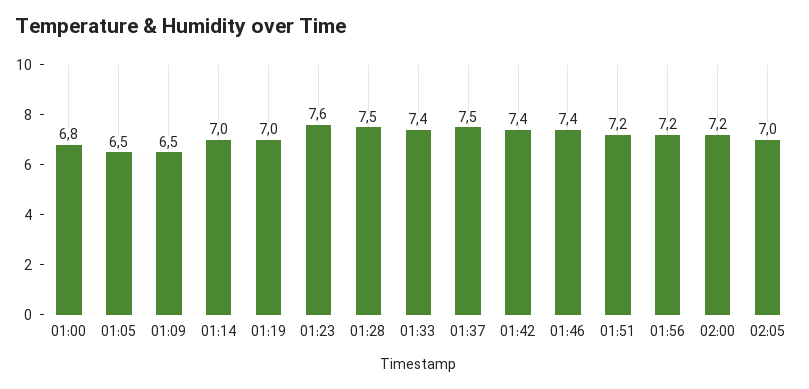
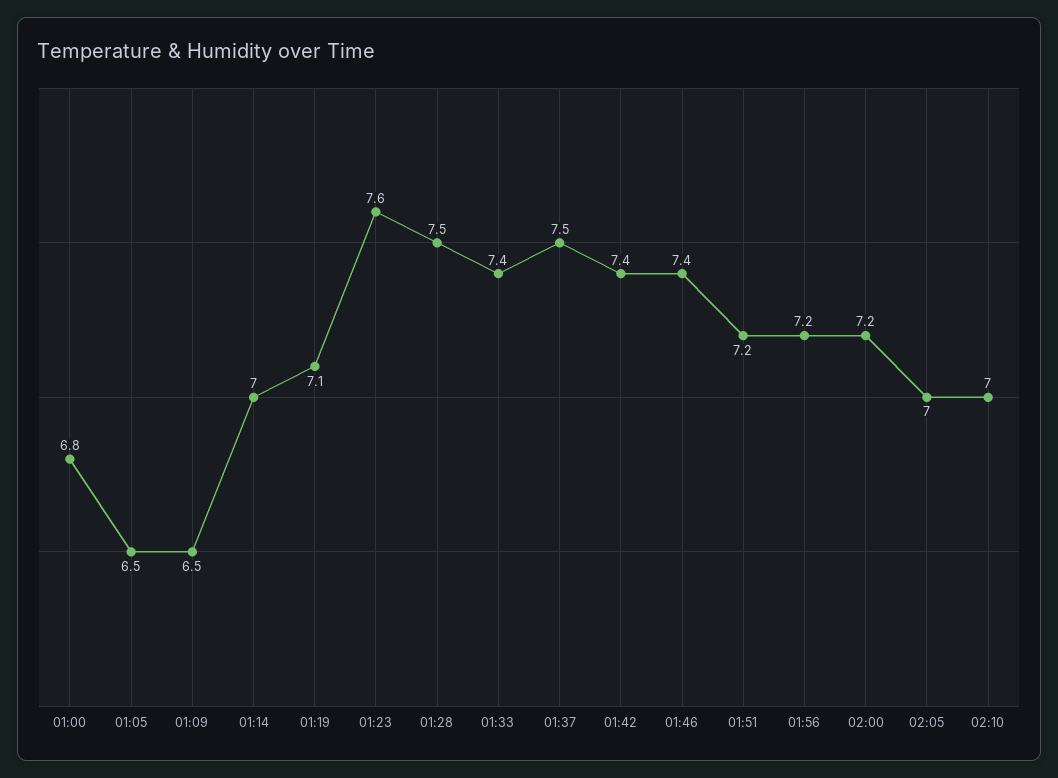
01:19: 7 -> 7.1
02:10: none -> 7

